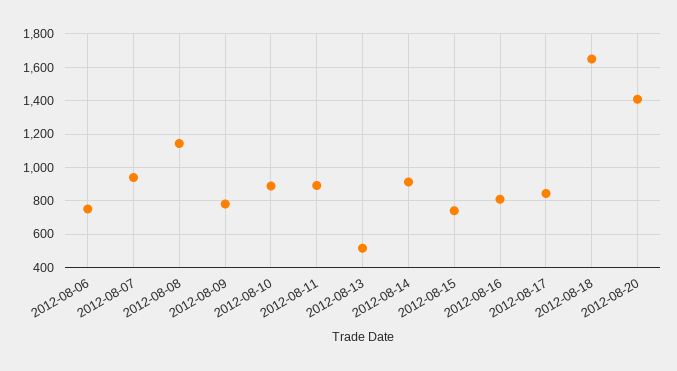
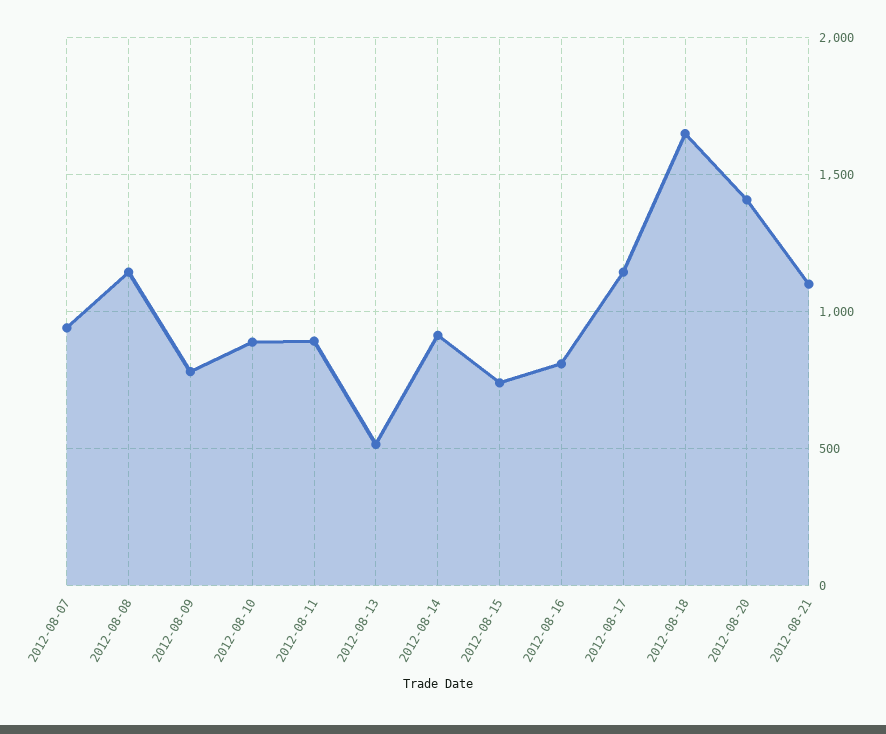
2012-08-06: 750 -> none
2012-08-17: 850 -> 1150
2012-08-21: none -> 1100

